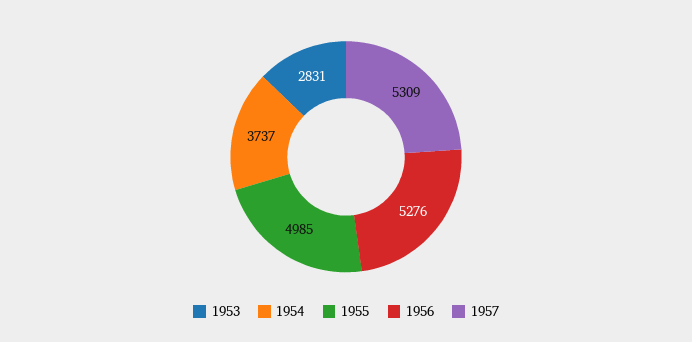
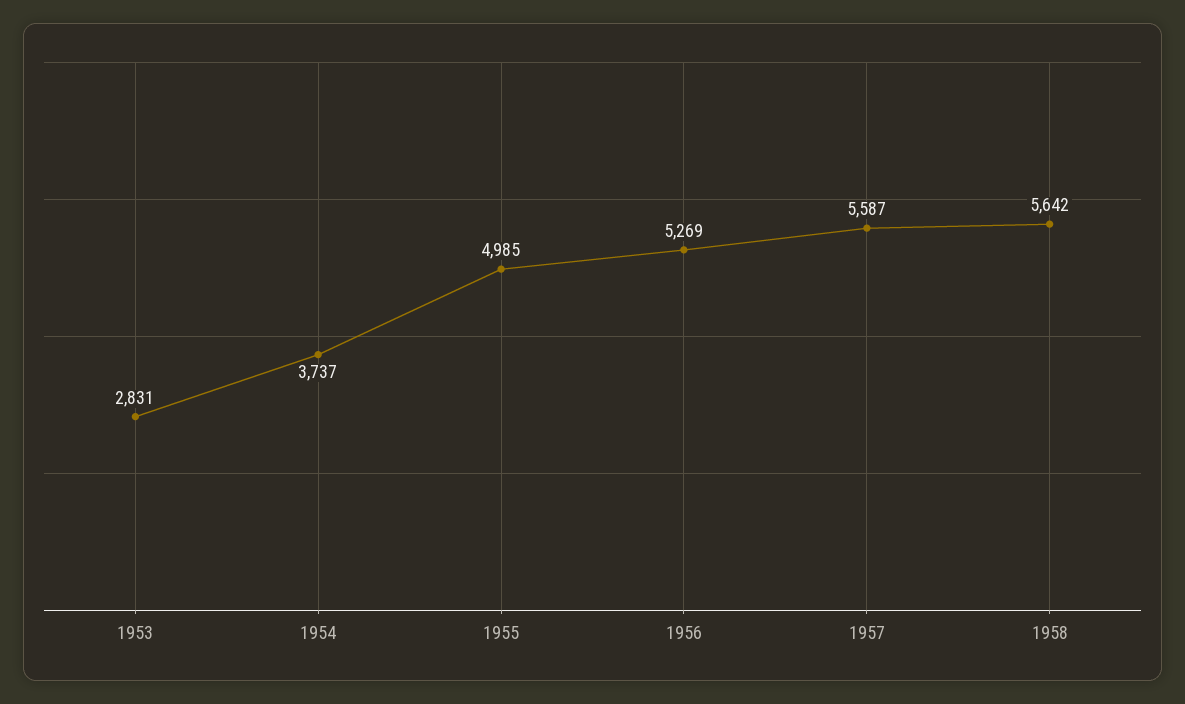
1956: 5276 -> 5269
1957: 5309 -> 5587
1958: none -> 5642

